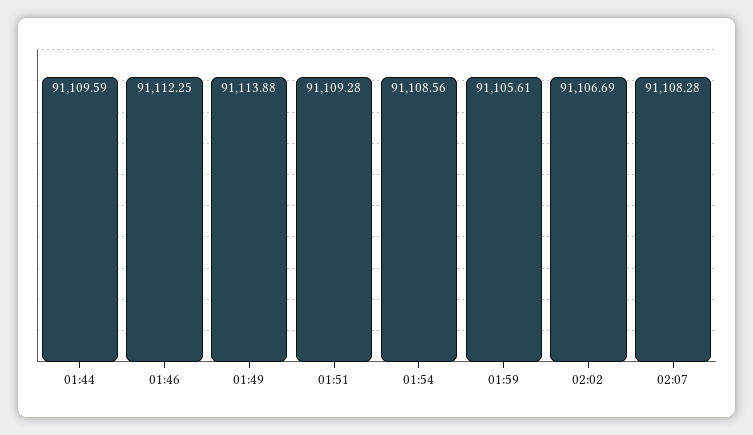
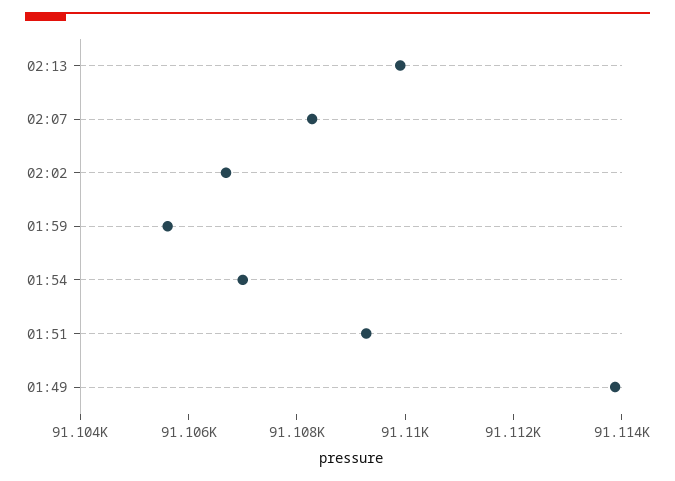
01:44: 91109.59 -> none
01:46: 91112.25 -> none
01:54: 91108.56 -> 91107
02:13: none -> 91110

